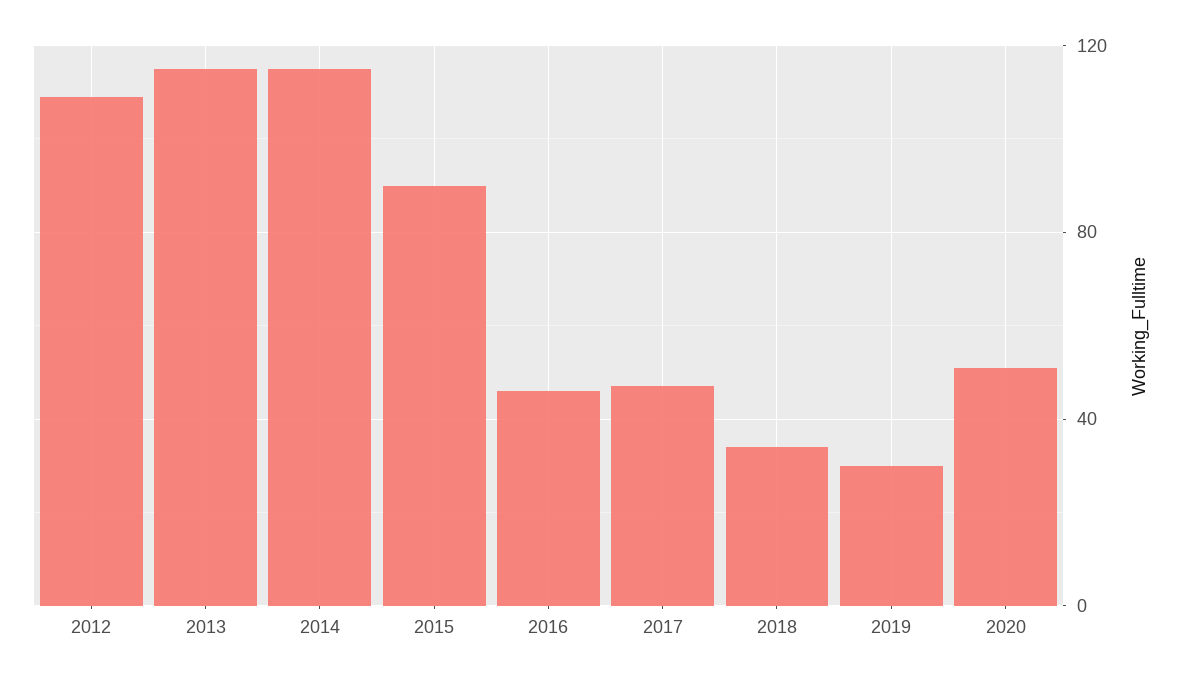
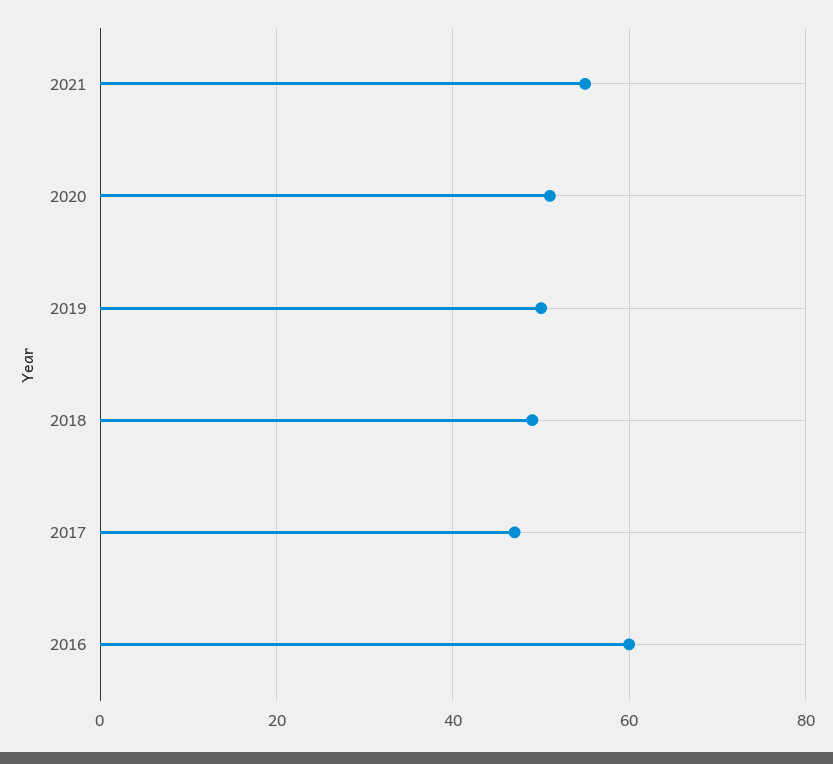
2012: 110 -> none
2013: 115 -> none
2014: 115 -> none
2015: 90 -> none
2016: 45 -> 60
2018: 35 -> 50
2019: 30 -> 50
2021: none -> 55

